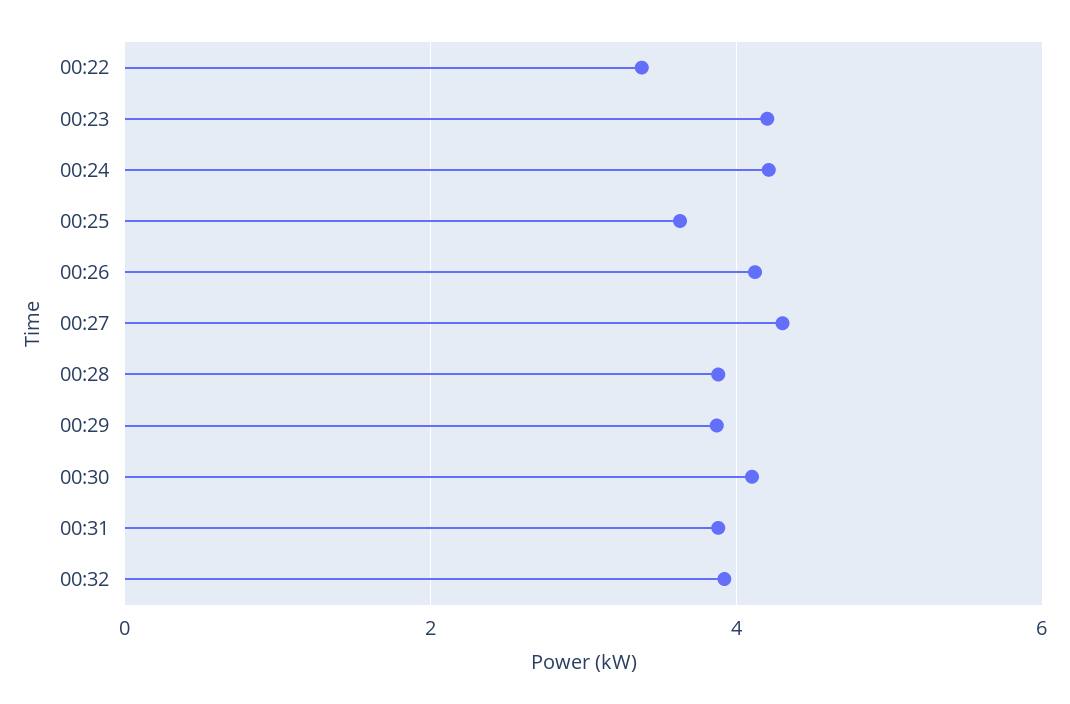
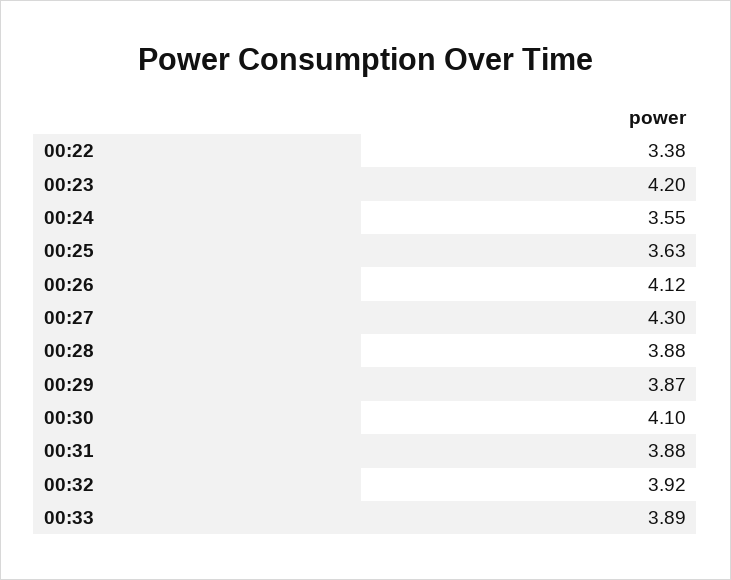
00:24: 4.2 -> 3.55
00:33: none -> 3.89

